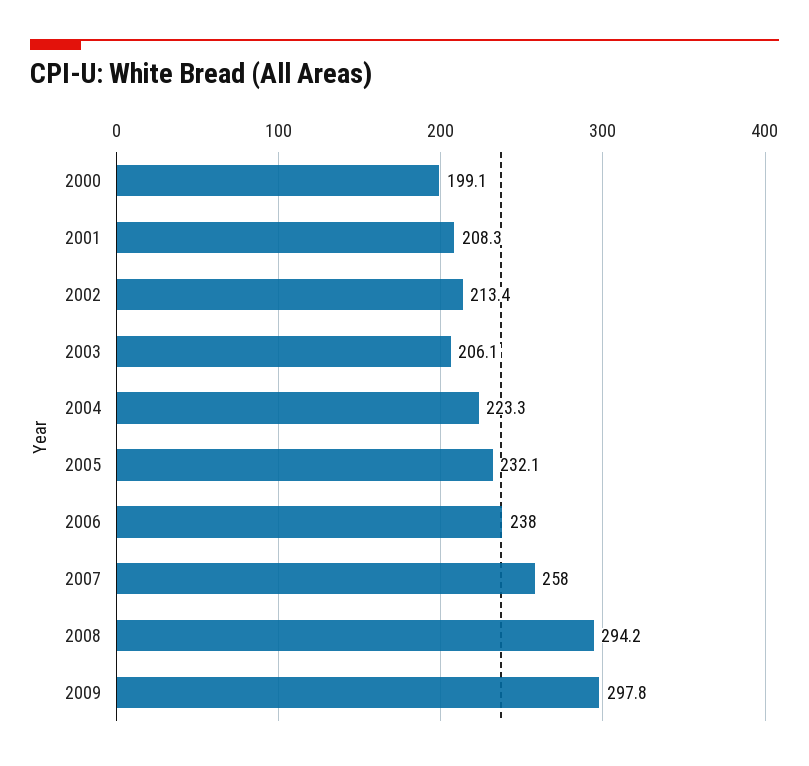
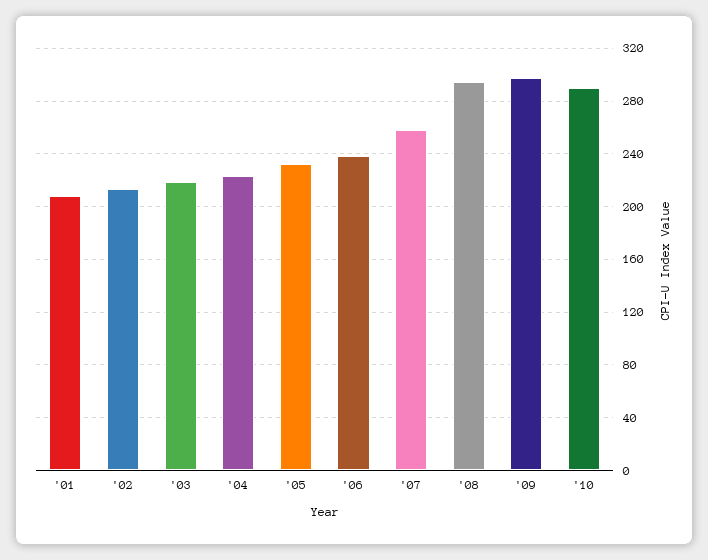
2000: 199.1 -> none
2003: 206.1 -> 220
'10: none -> 290

